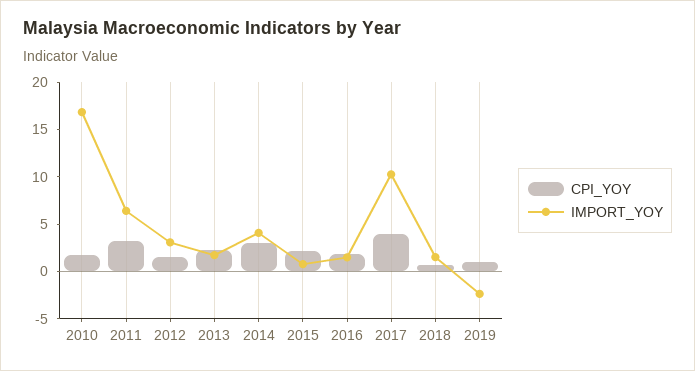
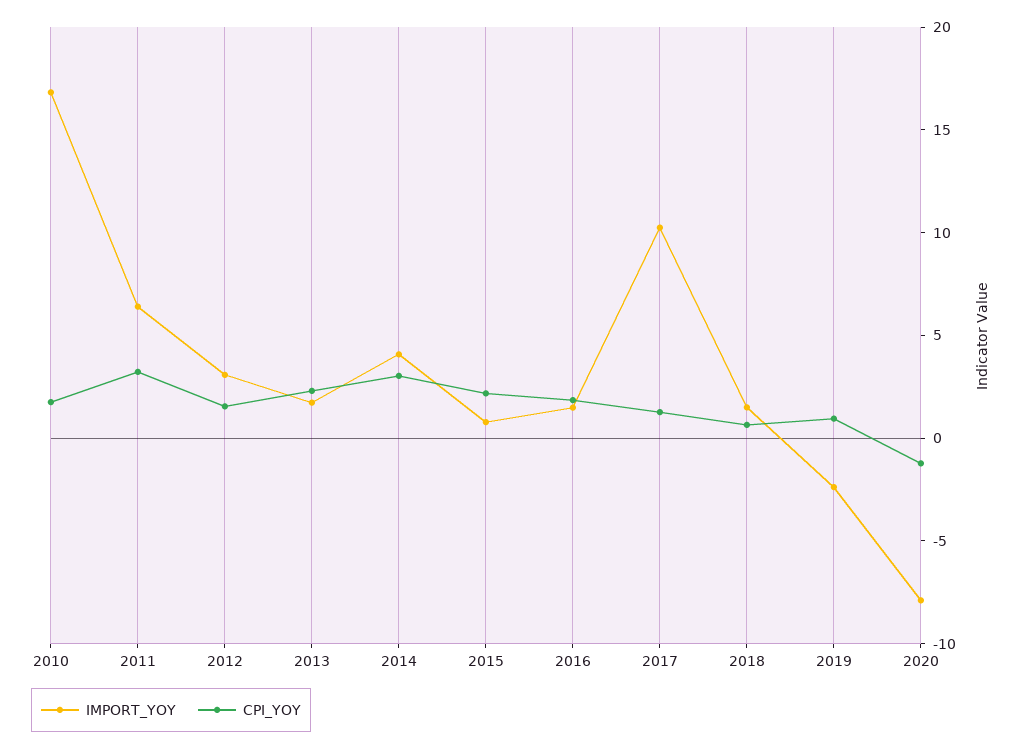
CPI_YOY, 2017: 4 -> 1
IMPORT_YOY, 2020: none -> -8
CPI_YOY, 2020: none -> -1

